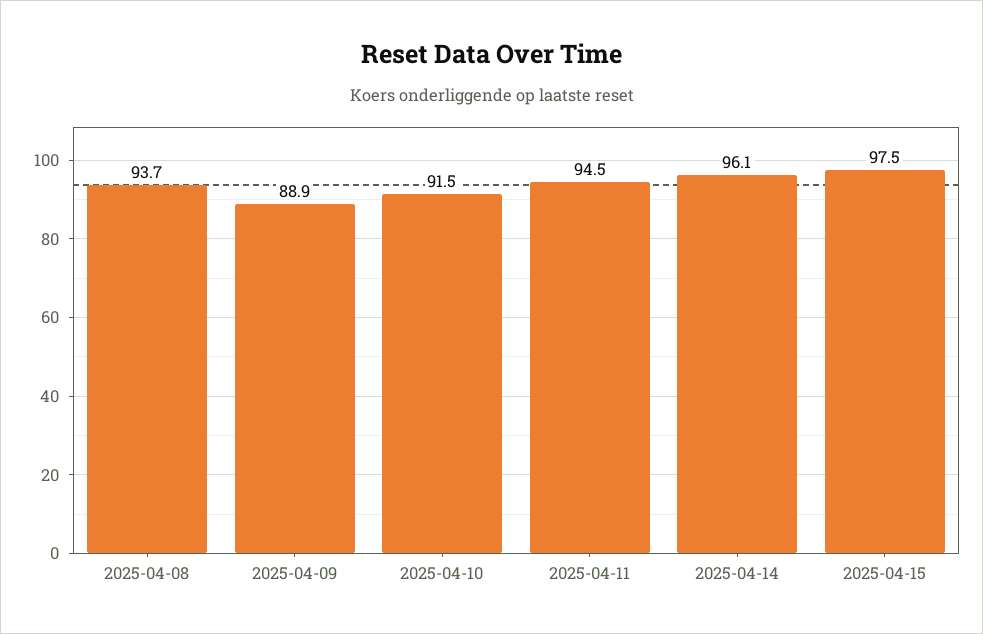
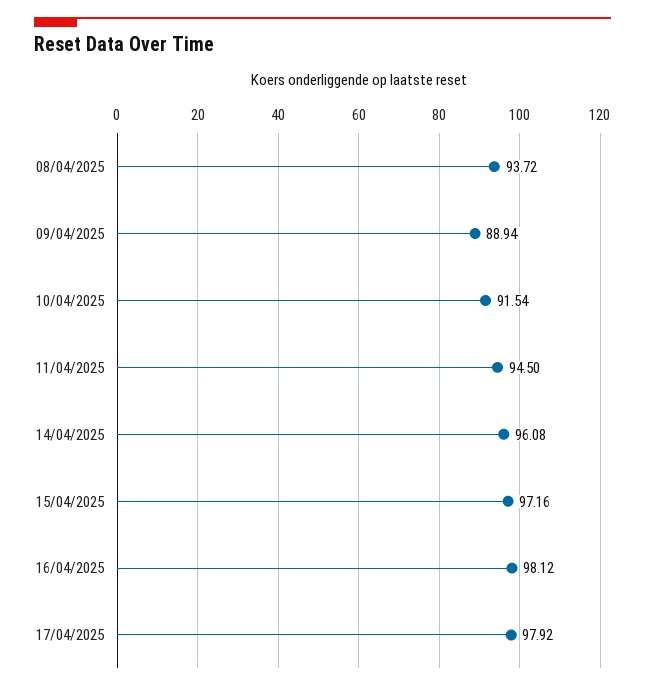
2025-04-15: 97.5 -> 97.16
16/04/2025: none -> 98.12
17/04/2025: none -> 97.92

